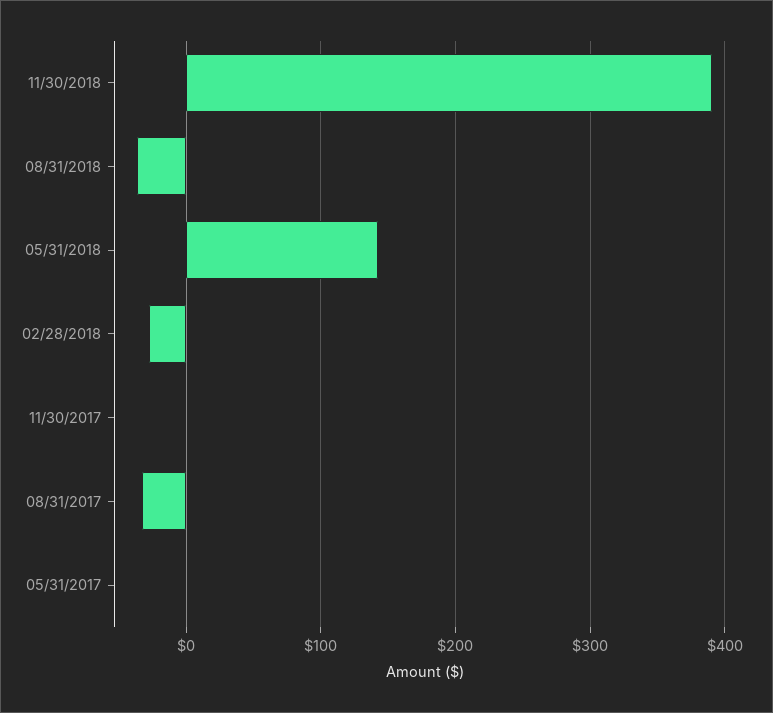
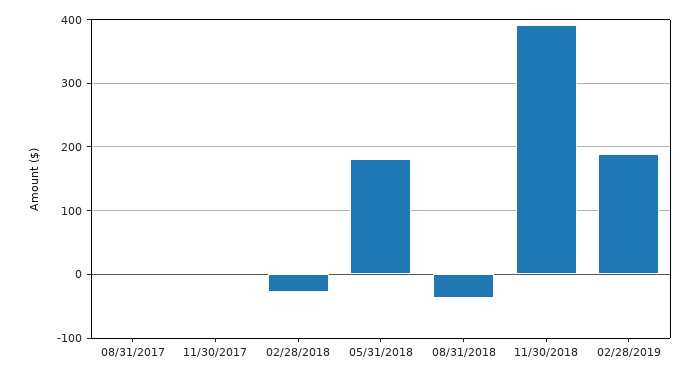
05/31/2018: 140 -> 180
08/31/2017: -30 -> 0
05/31/2017: 0 -> none
02/28/2019: none -> 190

